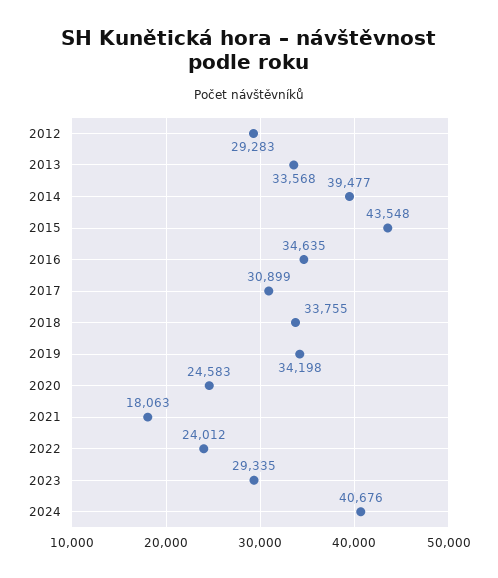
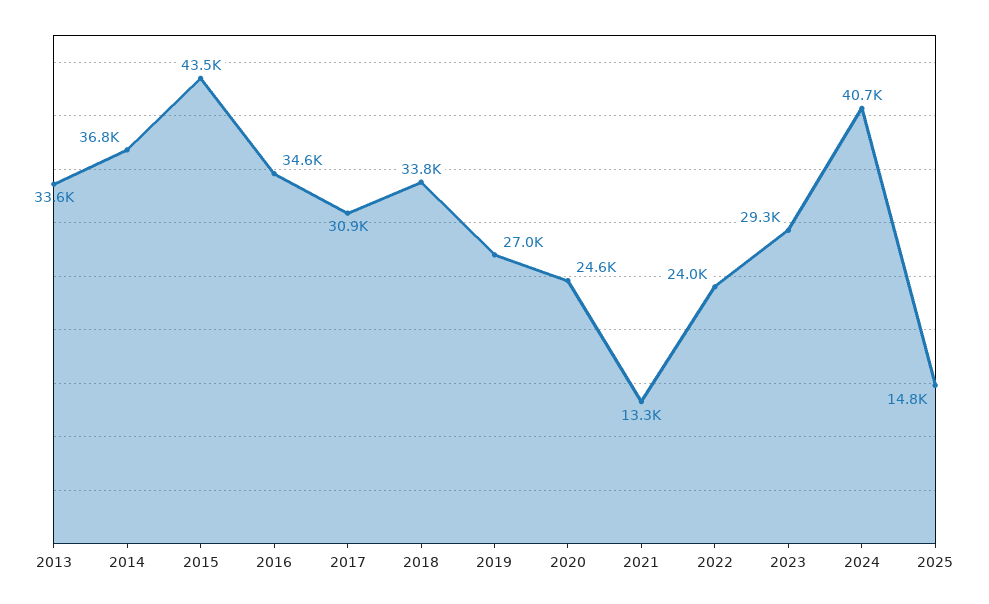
2012: 29283 -> none
2014: 39477 -> 36800
2019: 34198 -> 27000
2021: 18063 -> 13300
2025: none -> 14800

